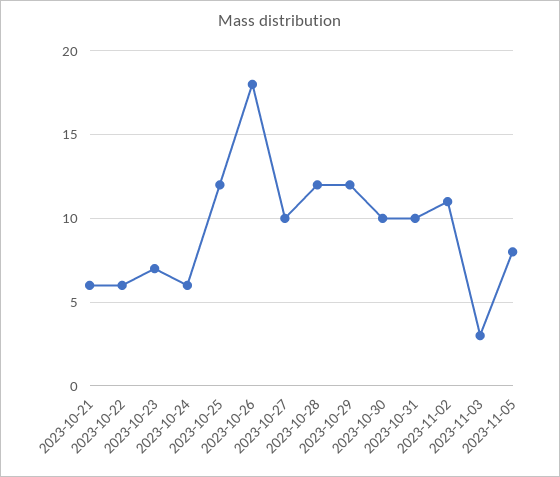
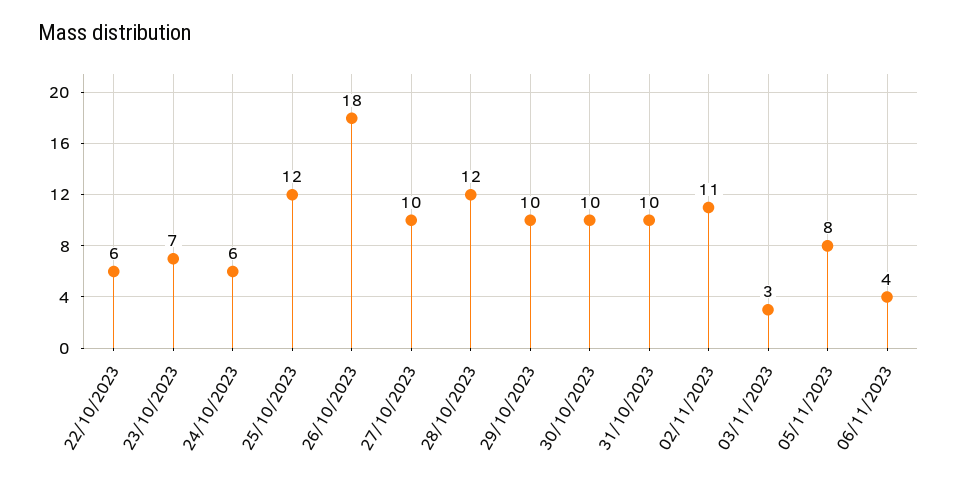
2023-10-21: 6 -> none
2023-10-29: 12 -> 10
06/11/2023: none -> 4

